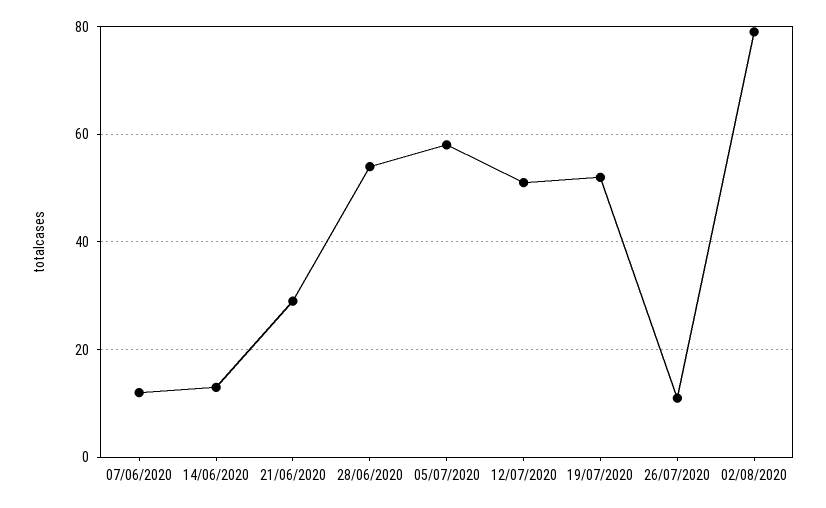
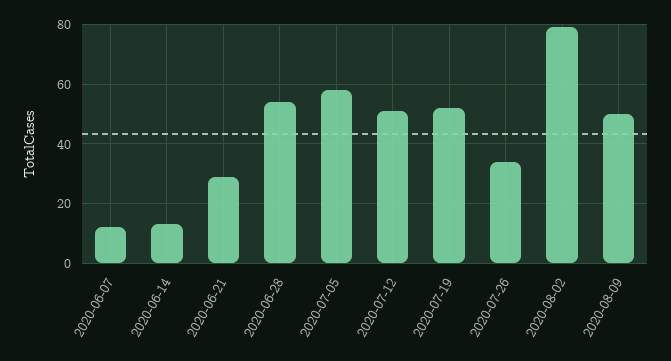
26/07/2020: 10 -> 35
2020-08-09: none -> 50

